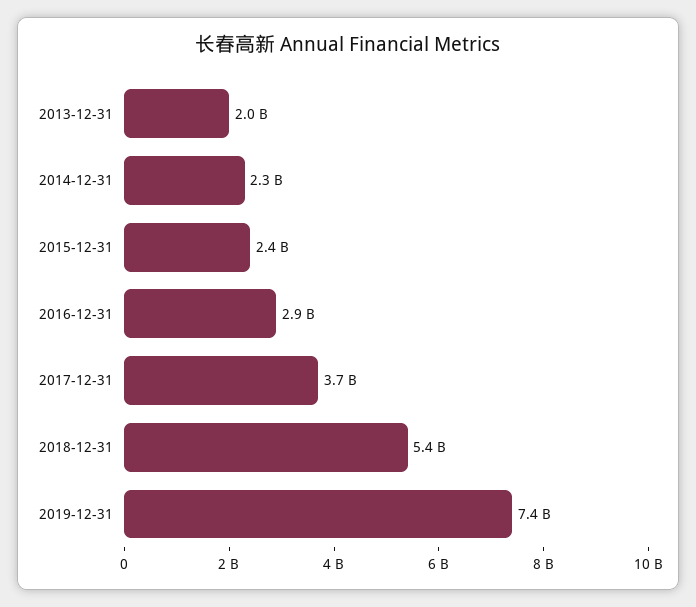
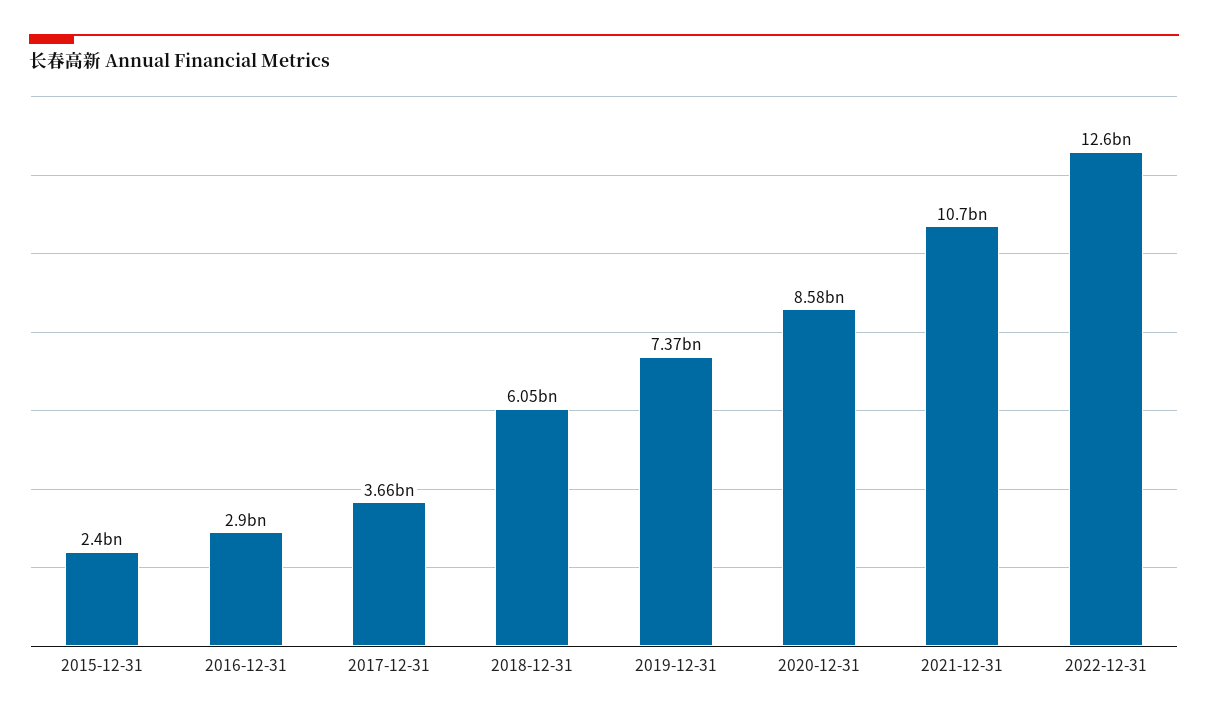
2013-12-31: 2000000000 -> none
2014-12-31: 2300000000 -> none
2018-12-31: 5400000000 -> 6050000000
2020-12-31: none -> 8580000000
2021-12-31: none -> 10700000000
2022-12-31: none -> 12600000000

